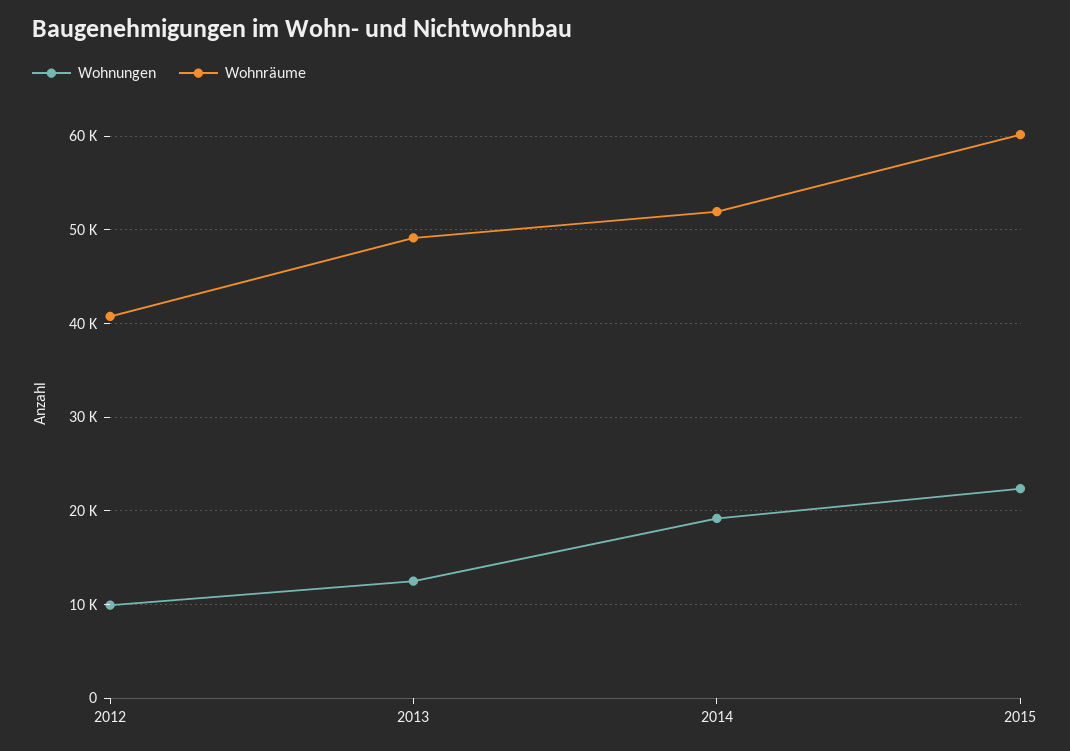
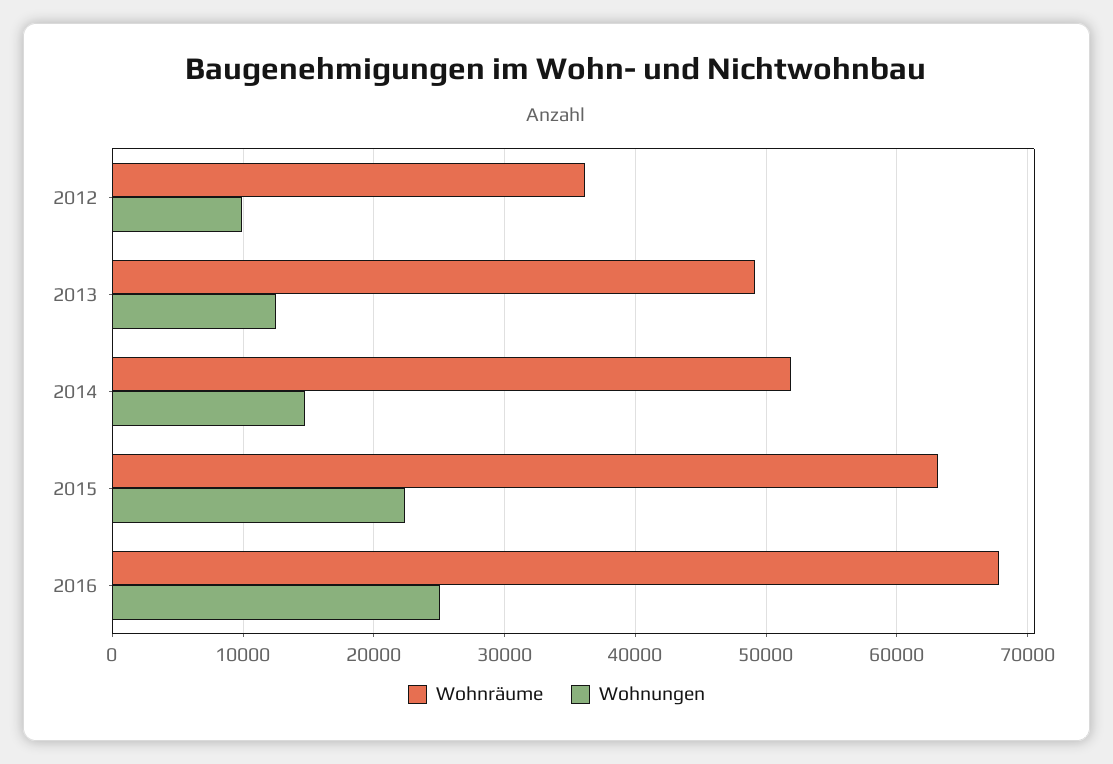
Wohnräume, 2012: 41000 -> 36000
Wohnungen, 2014: 19000 -> 15000
Wohnräume, 2015: 60000 -> 63000
Wohnräume, 2016: none -> 68000
Wohnungen, 2016: none -> 25000

